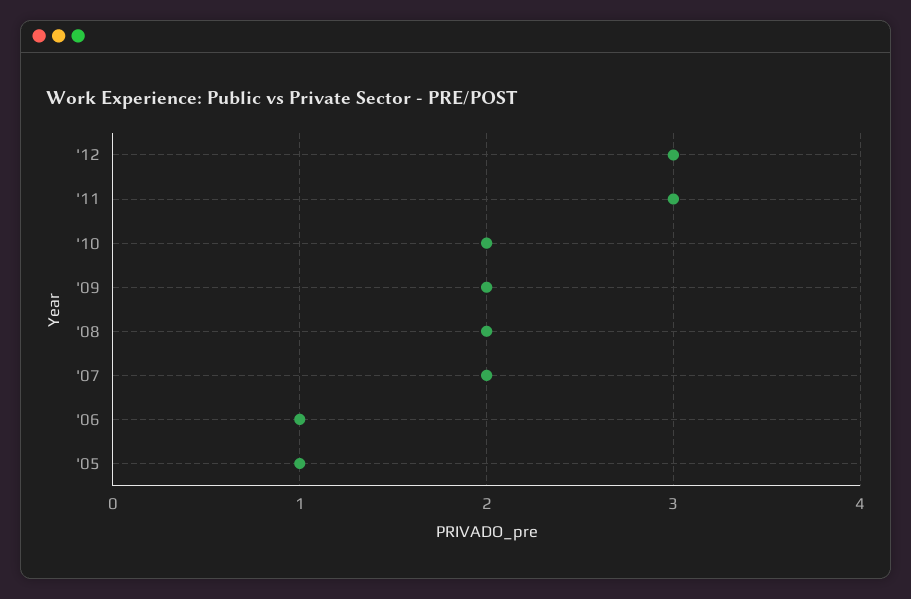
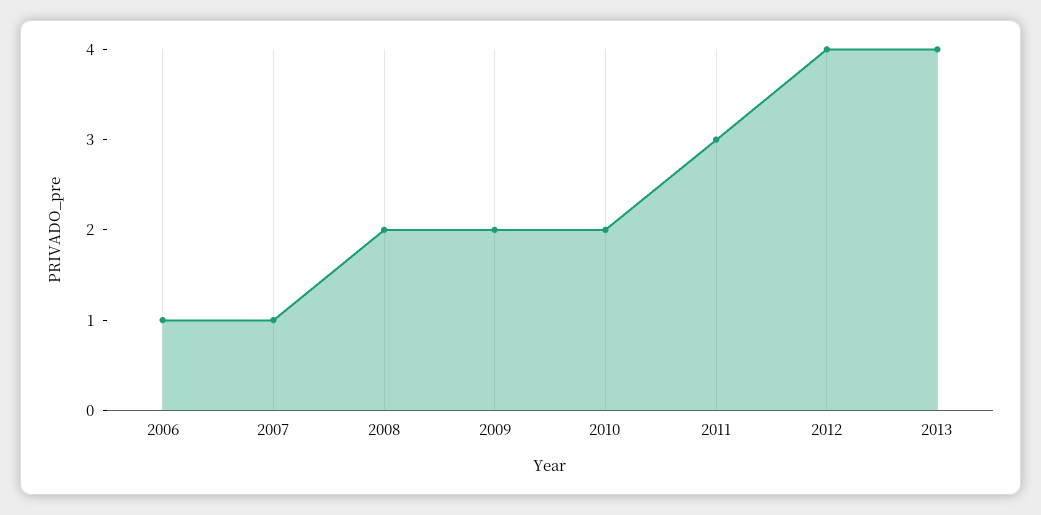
'12: 3 -> 4
'07: 2 -> 1
'05: 1 -> none
2013: none -> 4

